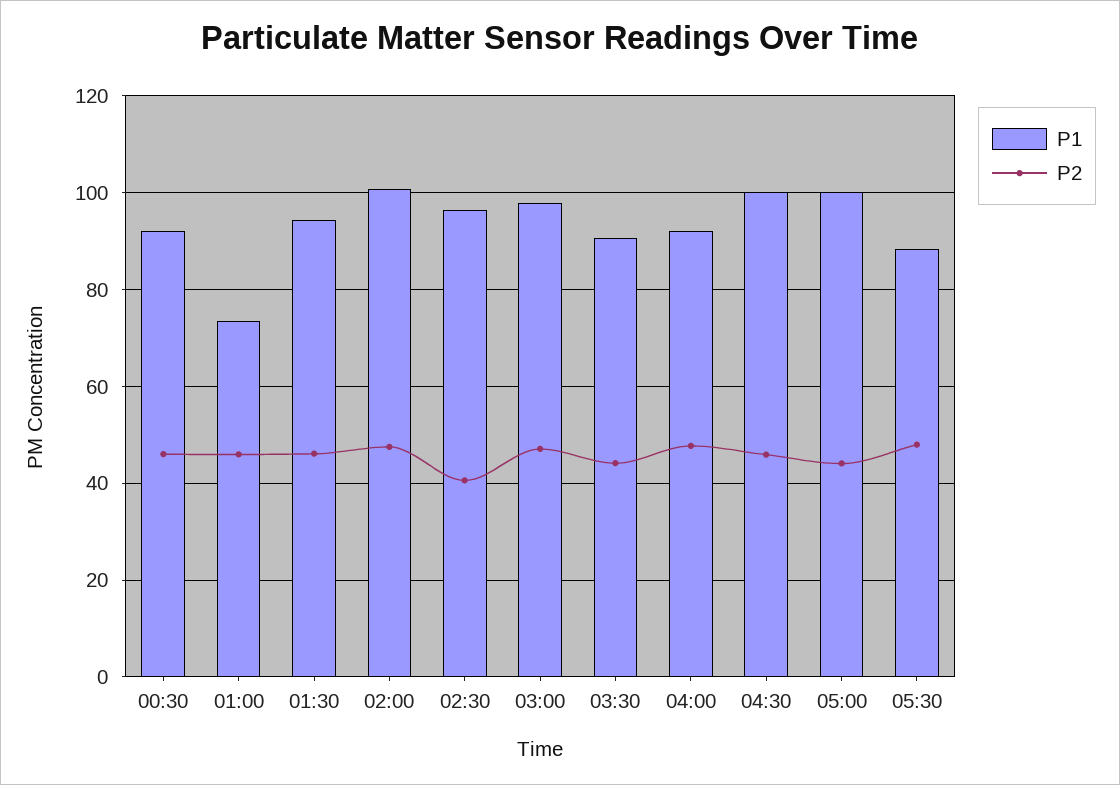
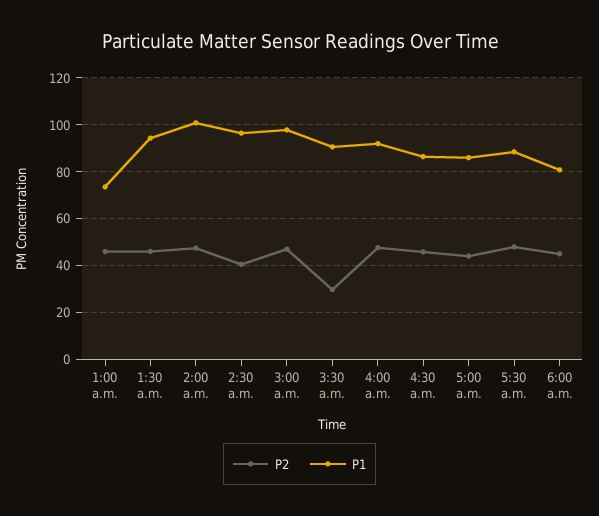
P1, 00:30: 92 -> none
P2, 00:30: 46 -> none
P2, 03:30: 44 -> 30
P1, 04:30: 100 -> 85
P1, 05:00: 100 -> 85
P2, 6:00 a.m.: none -> 45
P1, 6:00 a.m.: none -> 80

